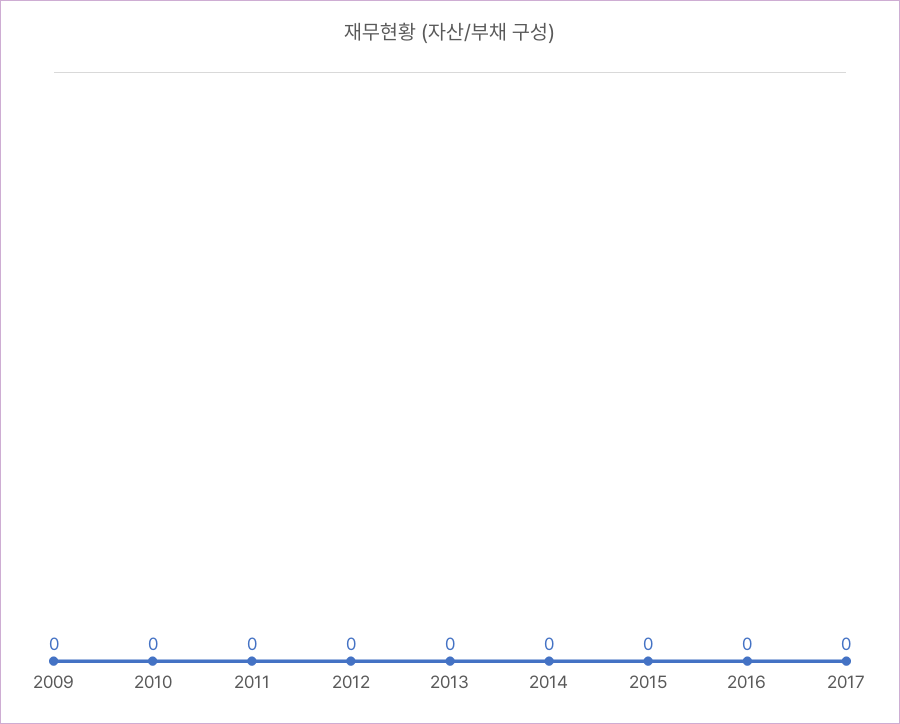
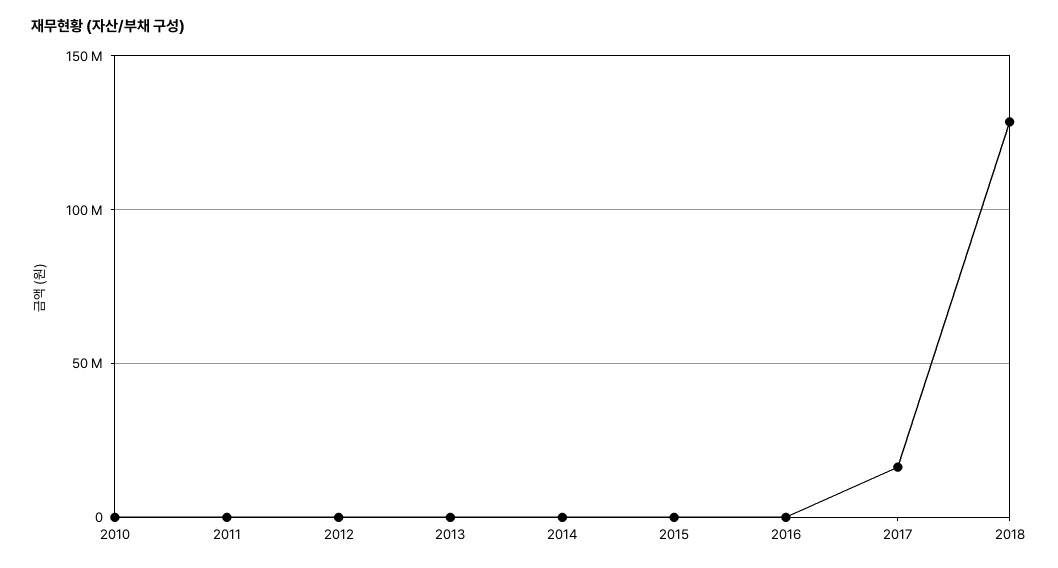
2009: 0 -> none
2017: 0 -> 15000000
2018: none -> 130000000

